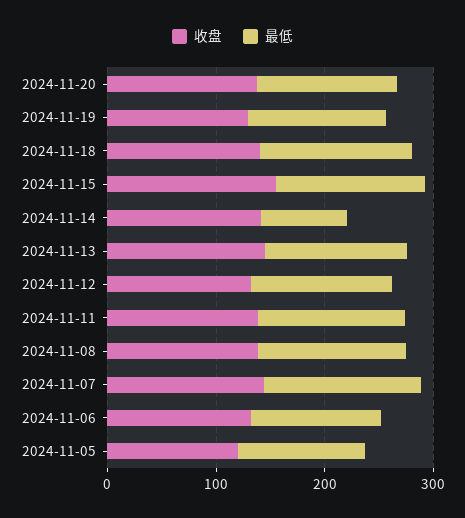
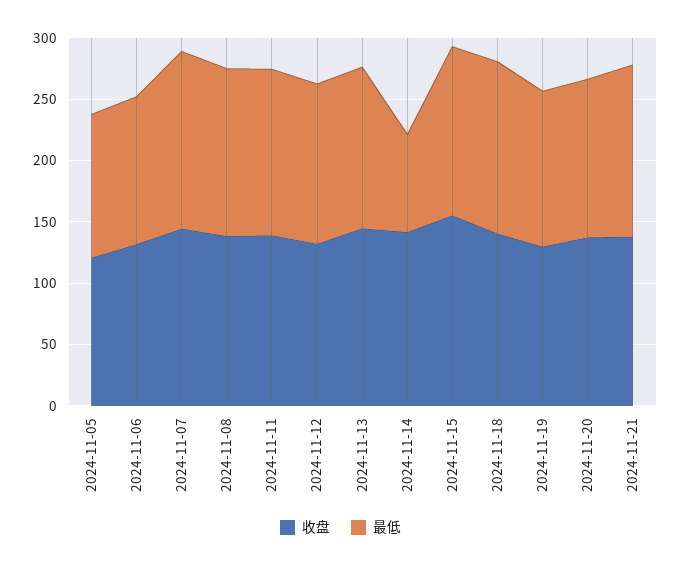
收盘, 2024-11-21: none -> 140
最低, 2024-11-21: none -> 140

